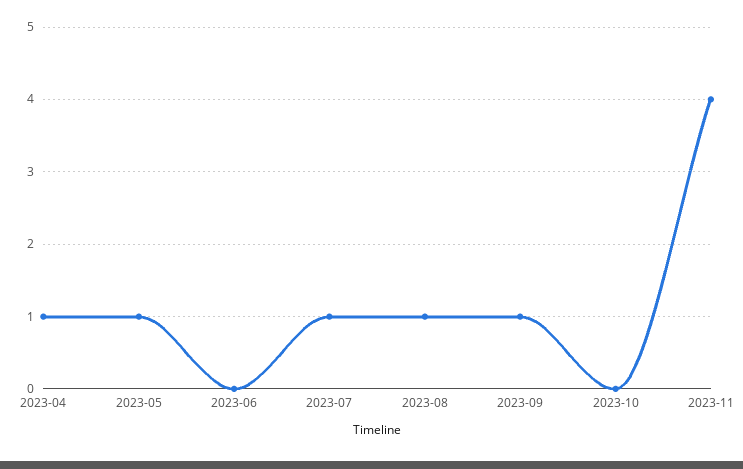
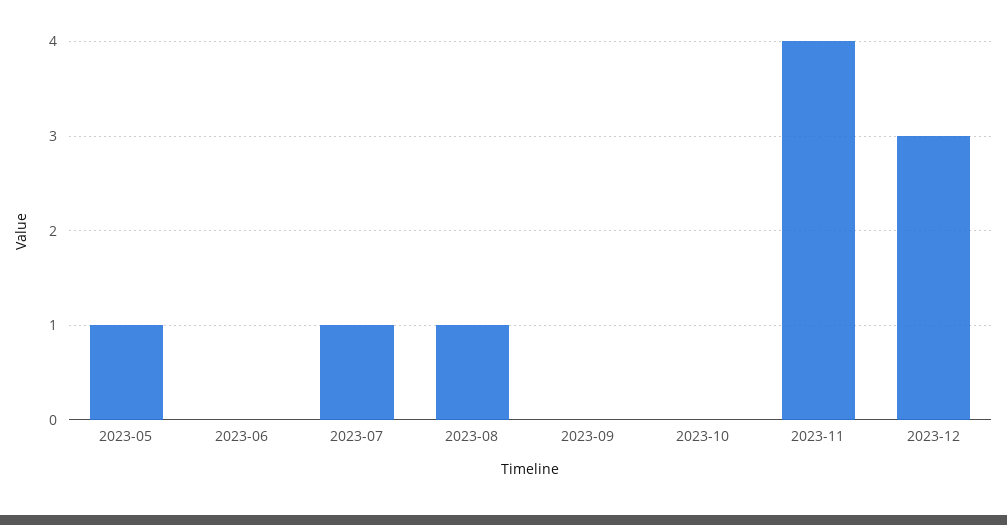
2023-04: 1 -> none
2023-09: 1 -> 0
2023-12: none -> 3

